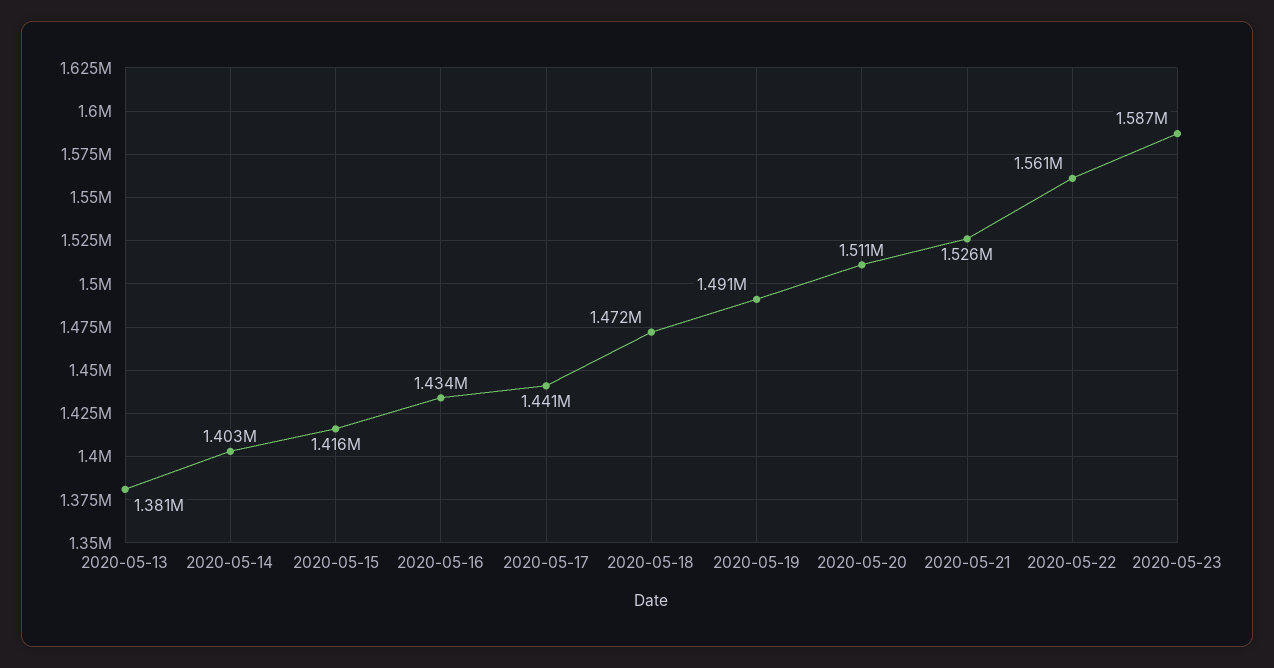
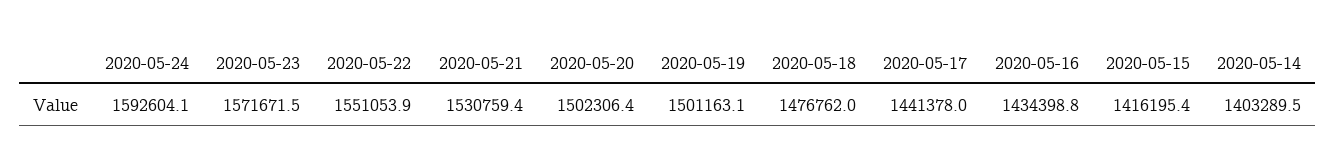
2020-05-13: 1381000 -> none
2020-05-18: 1472000 -> 1476762
2020-05-19: 1491000 -> 1501163.1
2020-05-20: 1511000 -> 1502306.4
2020-05-21: 1526000 -> 1530759.4
2020-05-22: 1561000 -> 1551053.9
2020-05-23: 1587000 -> 1571671.5
2020-05-24: none -> 1592604.1

